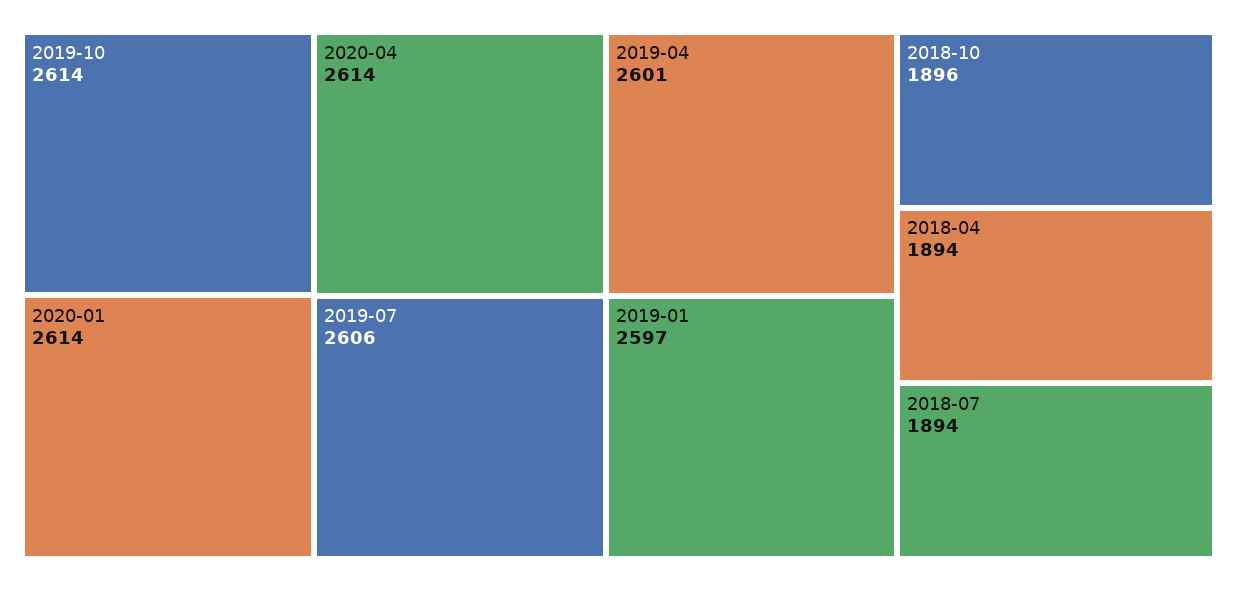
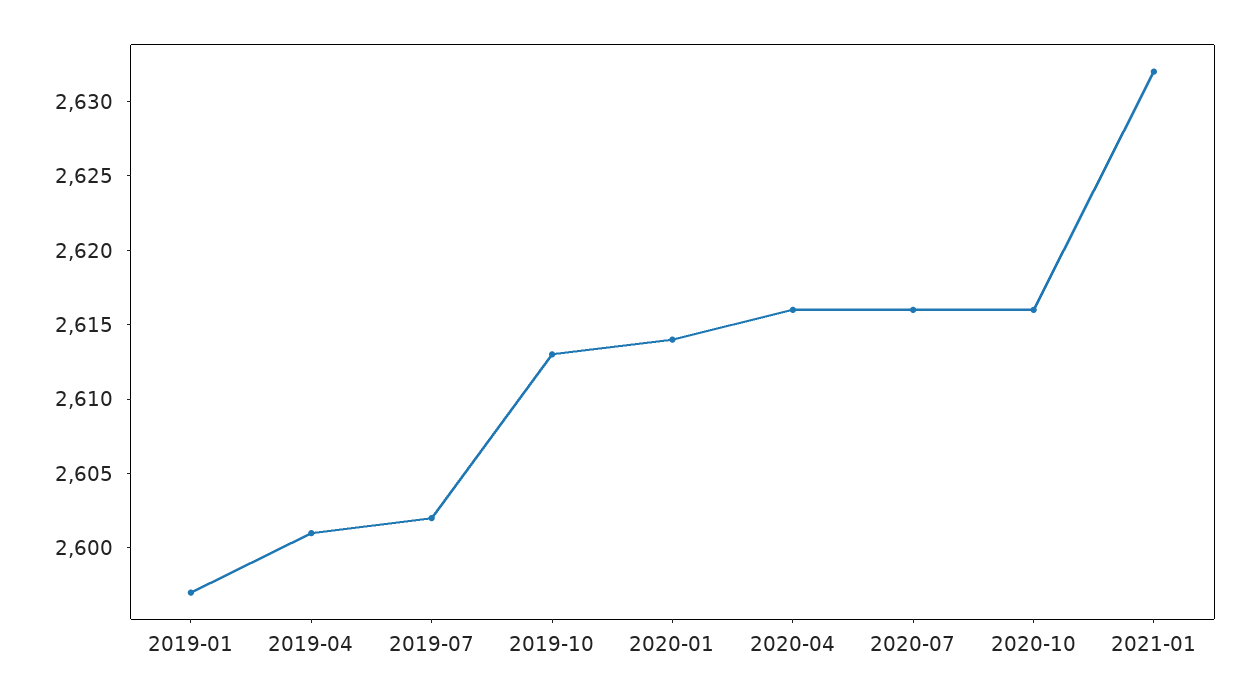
2019-10: 2614 -> 2613
2020-04: 2614 -> 2616
2019-07: 2606 -> 2602
2018-10: 1896 -> none
2018-04: 1894 -> none
2018-07: 1894 -> none
2020-07: none -> 2616
2020-10: none -> 2616
2021-01: none -> 2632

